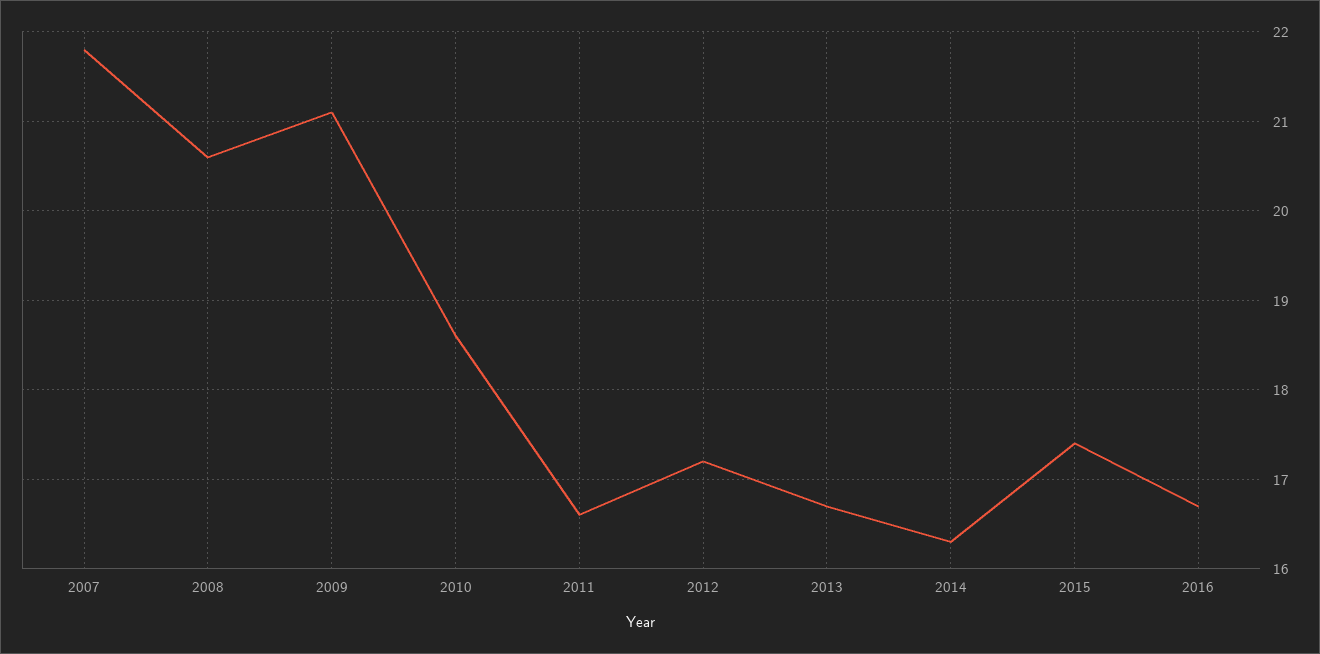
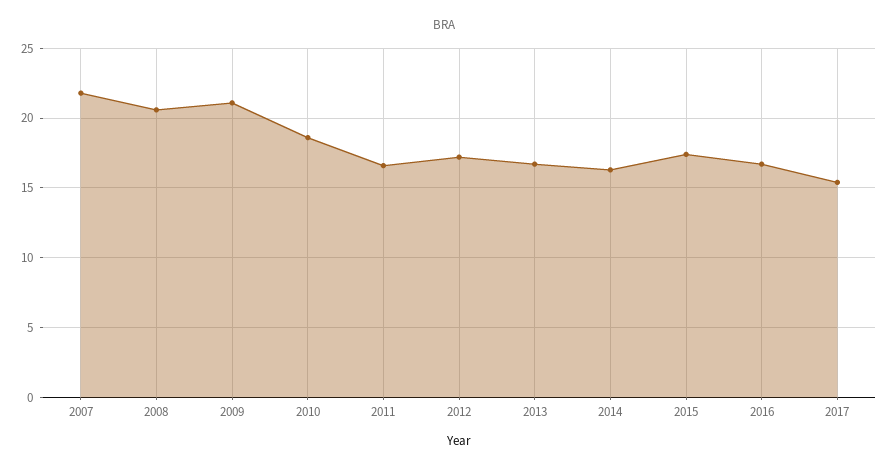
2017: none -> 15.5

